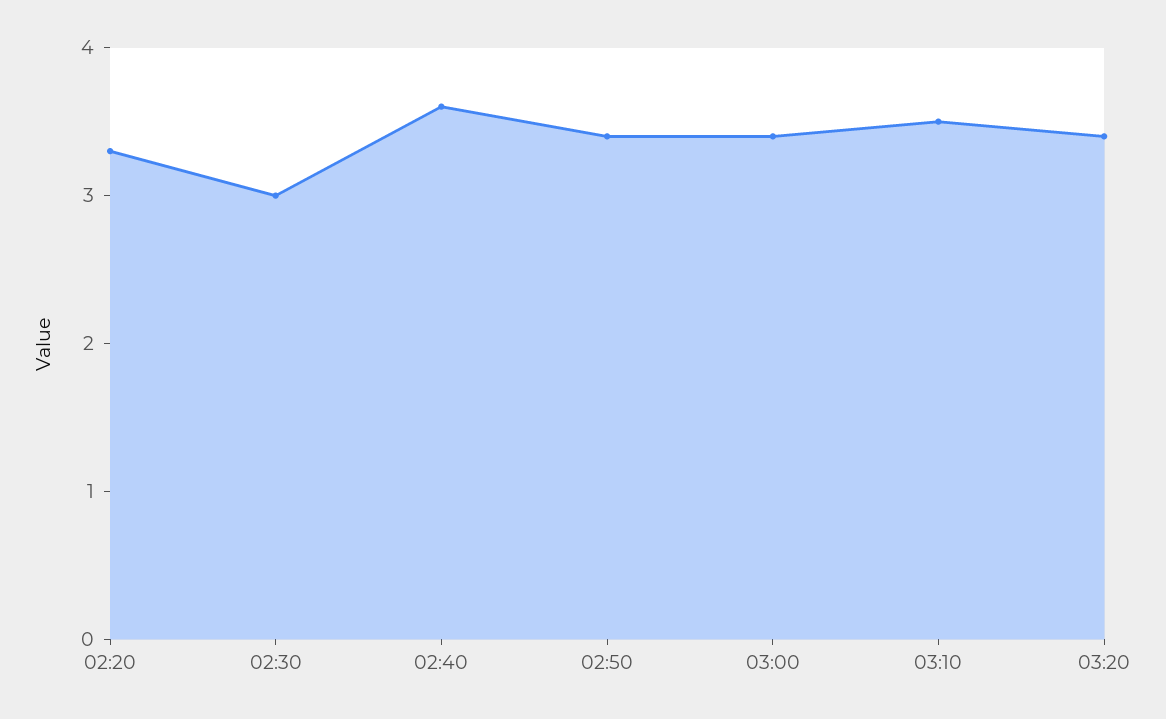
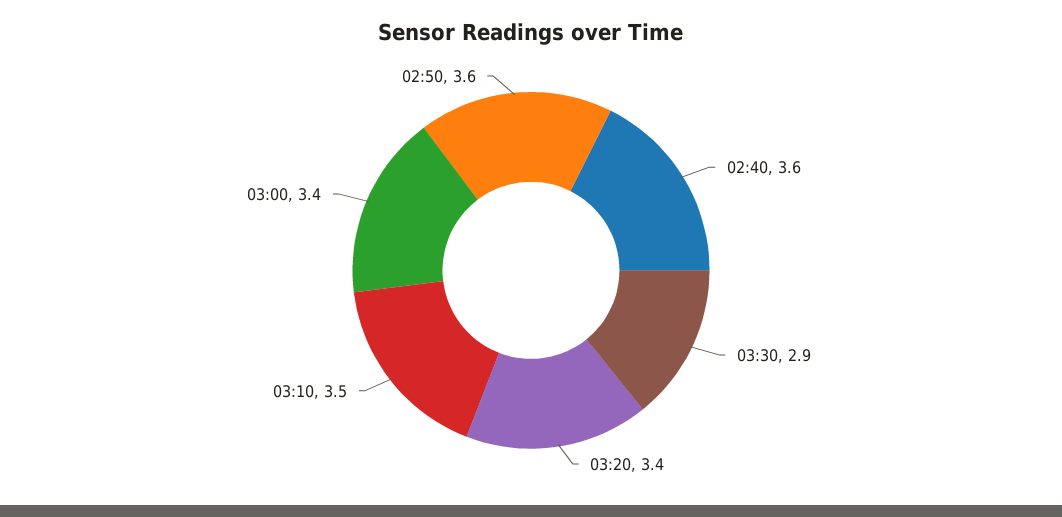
02:20: 3.3 -> none
02:30: 3 -> none
02:50: 3.4 -> 3.6
03:30: none -> 2.9

